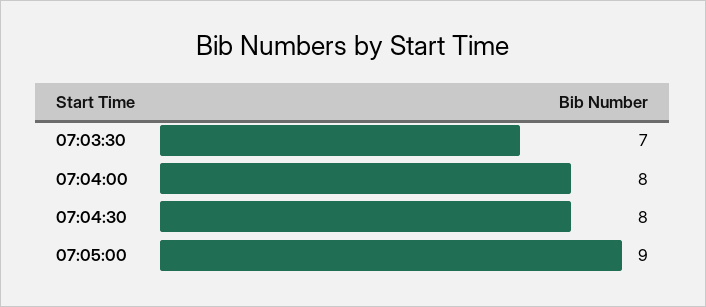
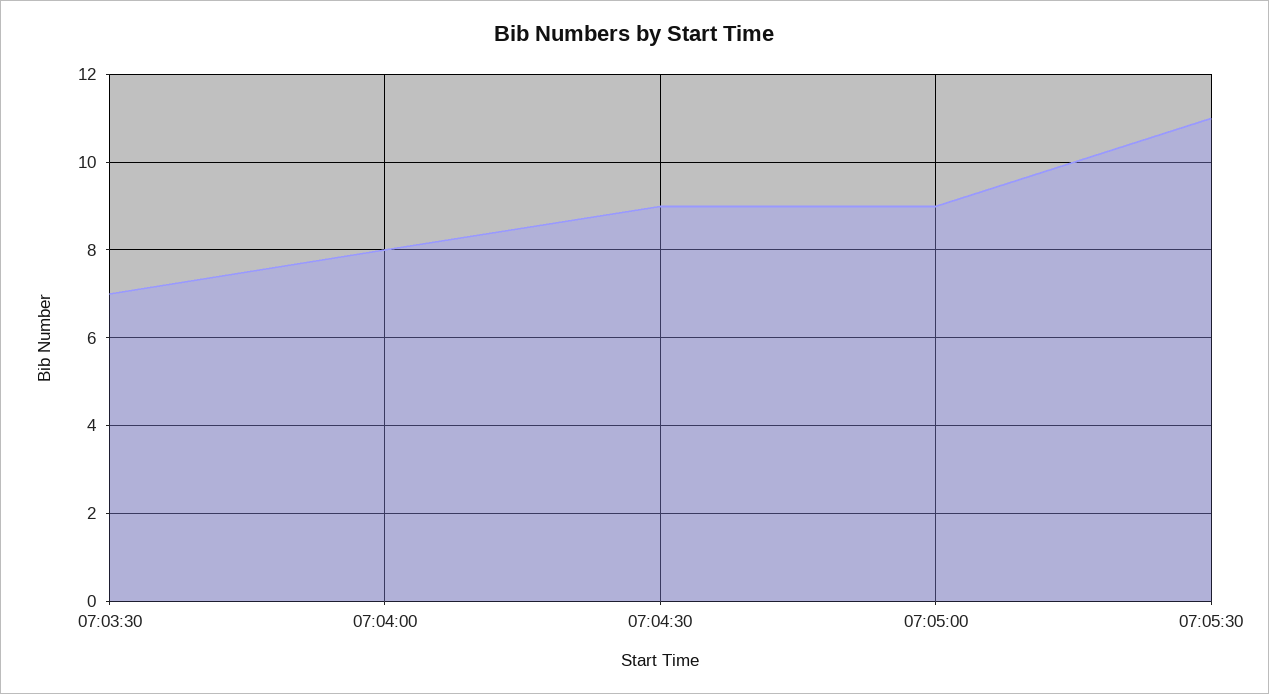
07:04:30: 8 -> 9
07:05:30: none -> 11

